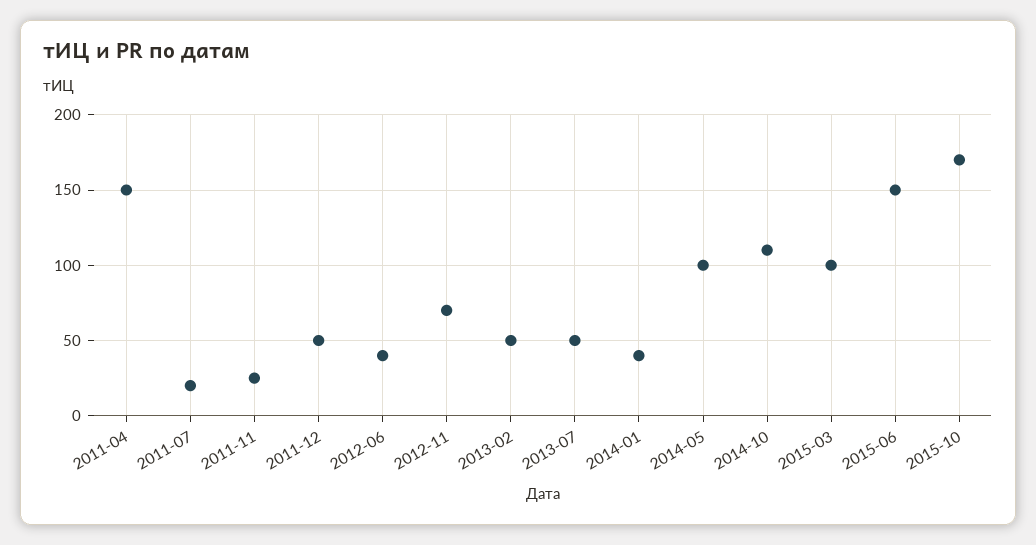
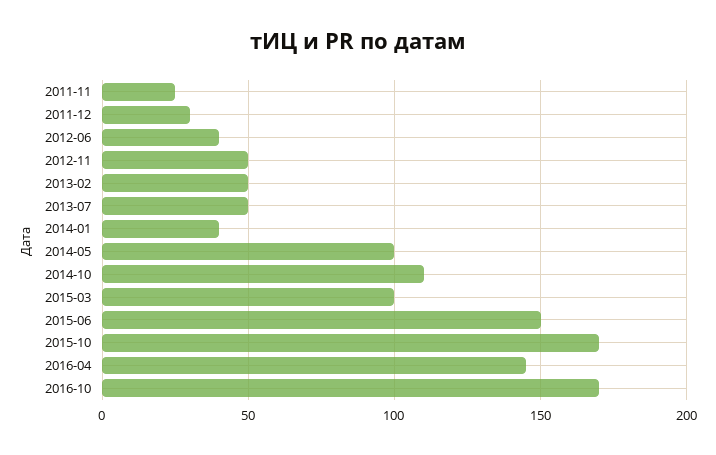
2011-04: 150 -> none
2011-07: 20 -> none
2011-12: 50 -> 30
2012-11: 70 -> 50
2016-04: none -> 145
2016-10: none -> 170

